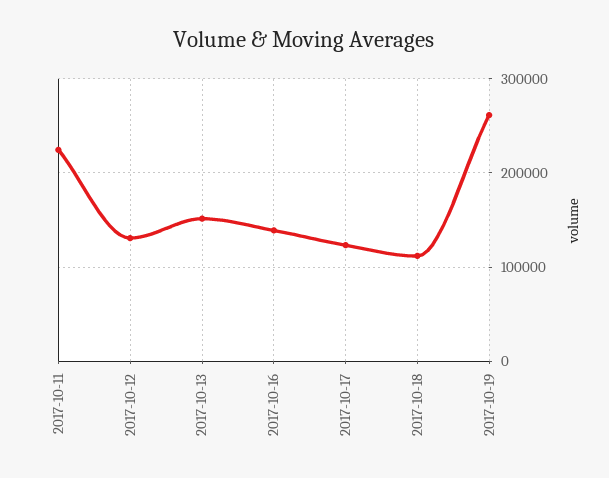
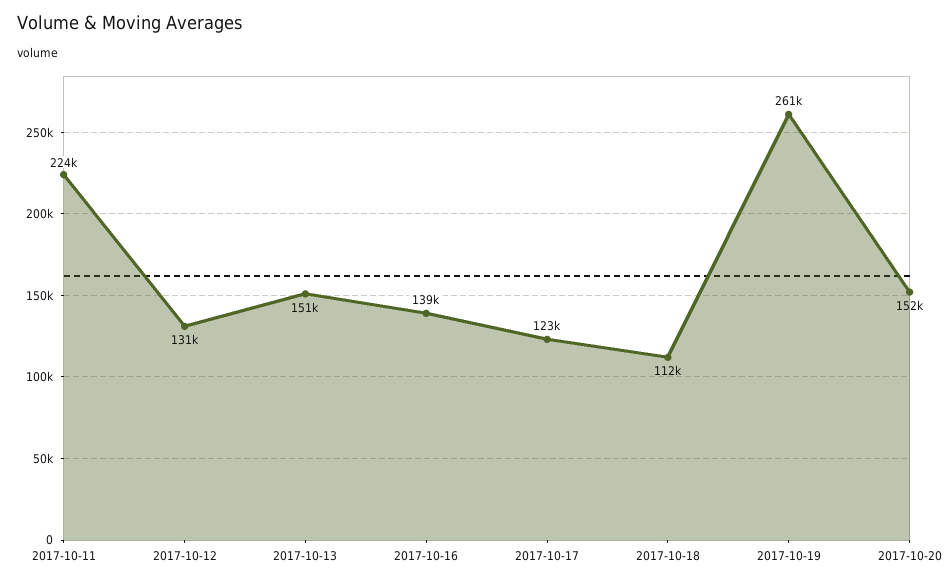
2017-10-20: none -> 152000

